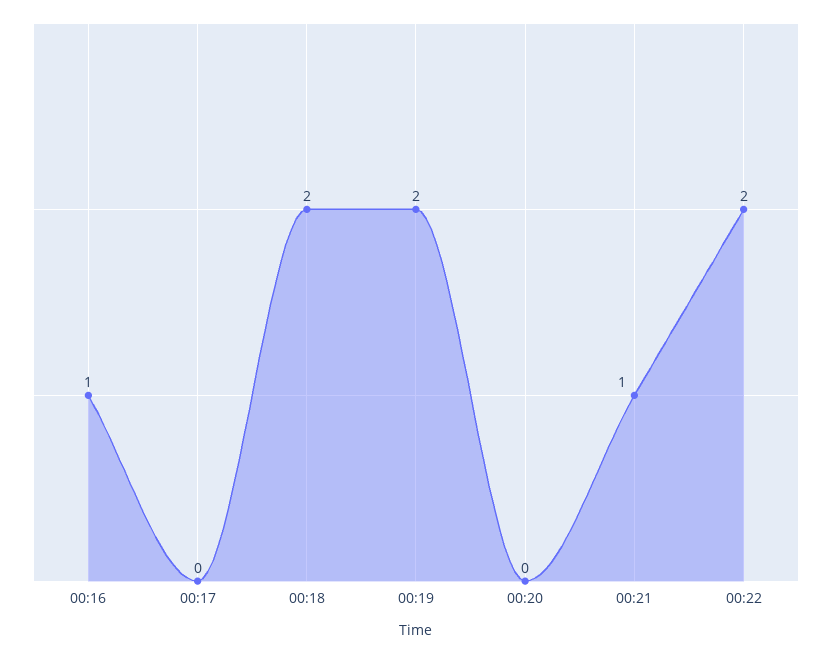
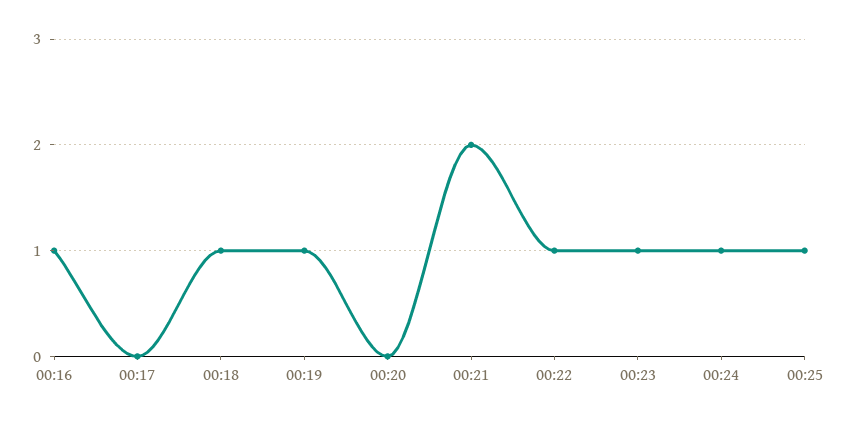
00:18: 2 -> 1
00:19: 2 -> 1
00:21: 1 -> 2
00:22: 2 -> 1
00:23: none -> 1
00:24: none -> 1
00:25: none -> 1

